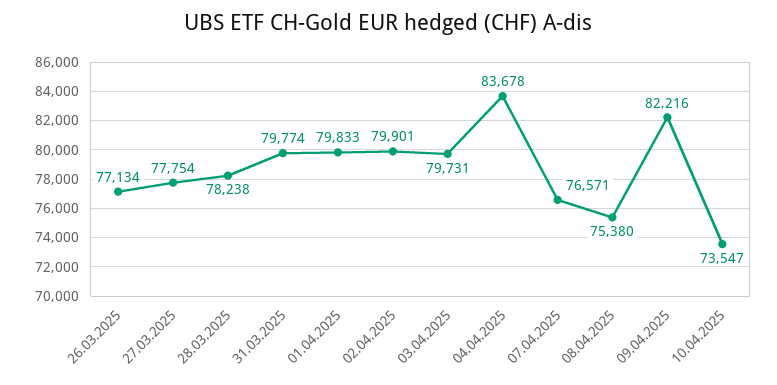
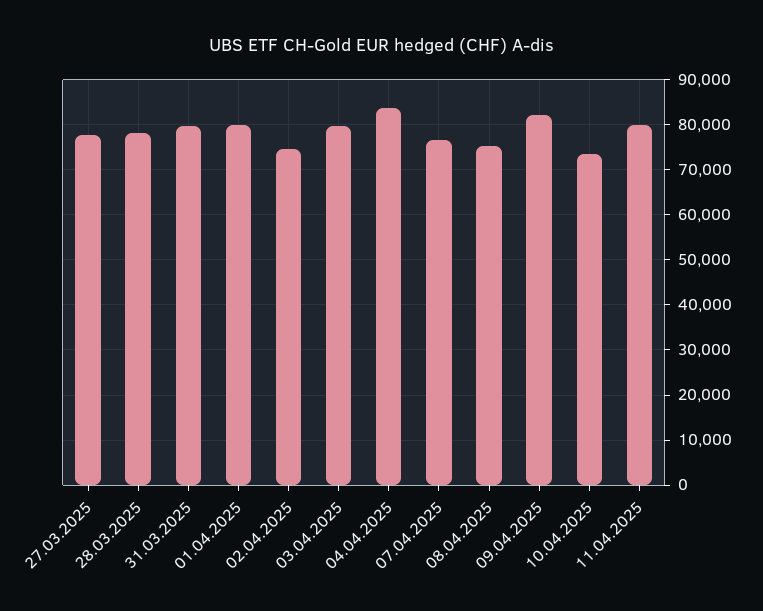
26.03.2025: 77134 -> none
02.04.2025: 79901 -> 74000
11.04.2025: none -> 80000

